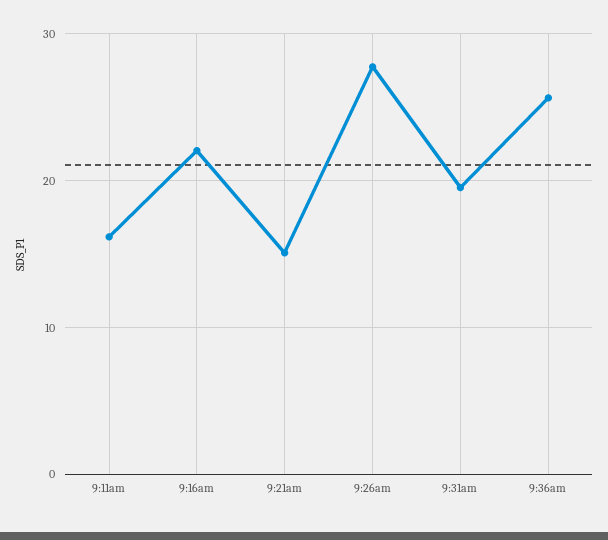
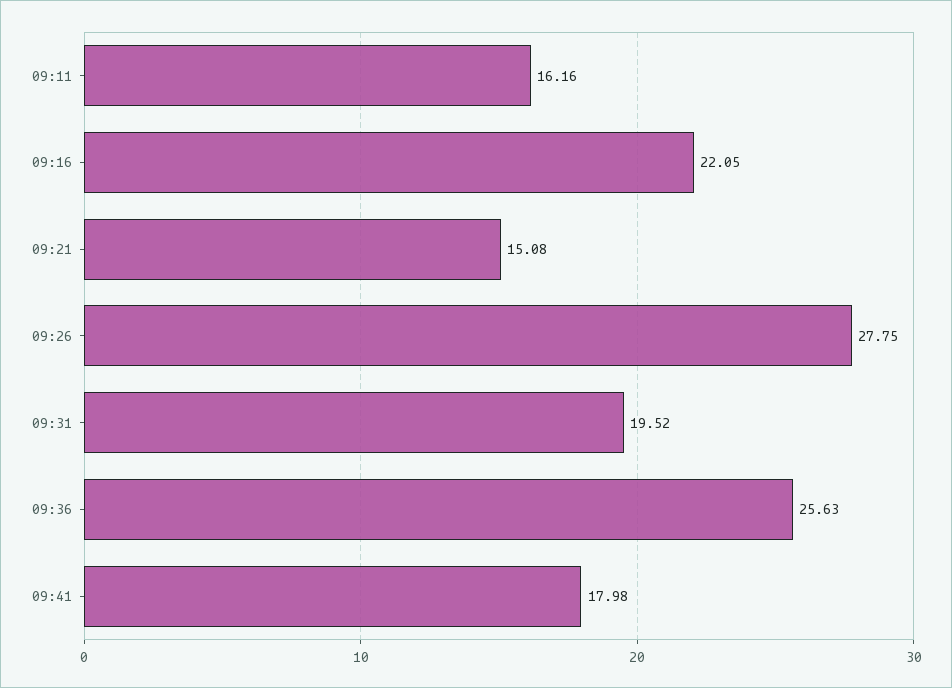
09:41: none -> 17.98

